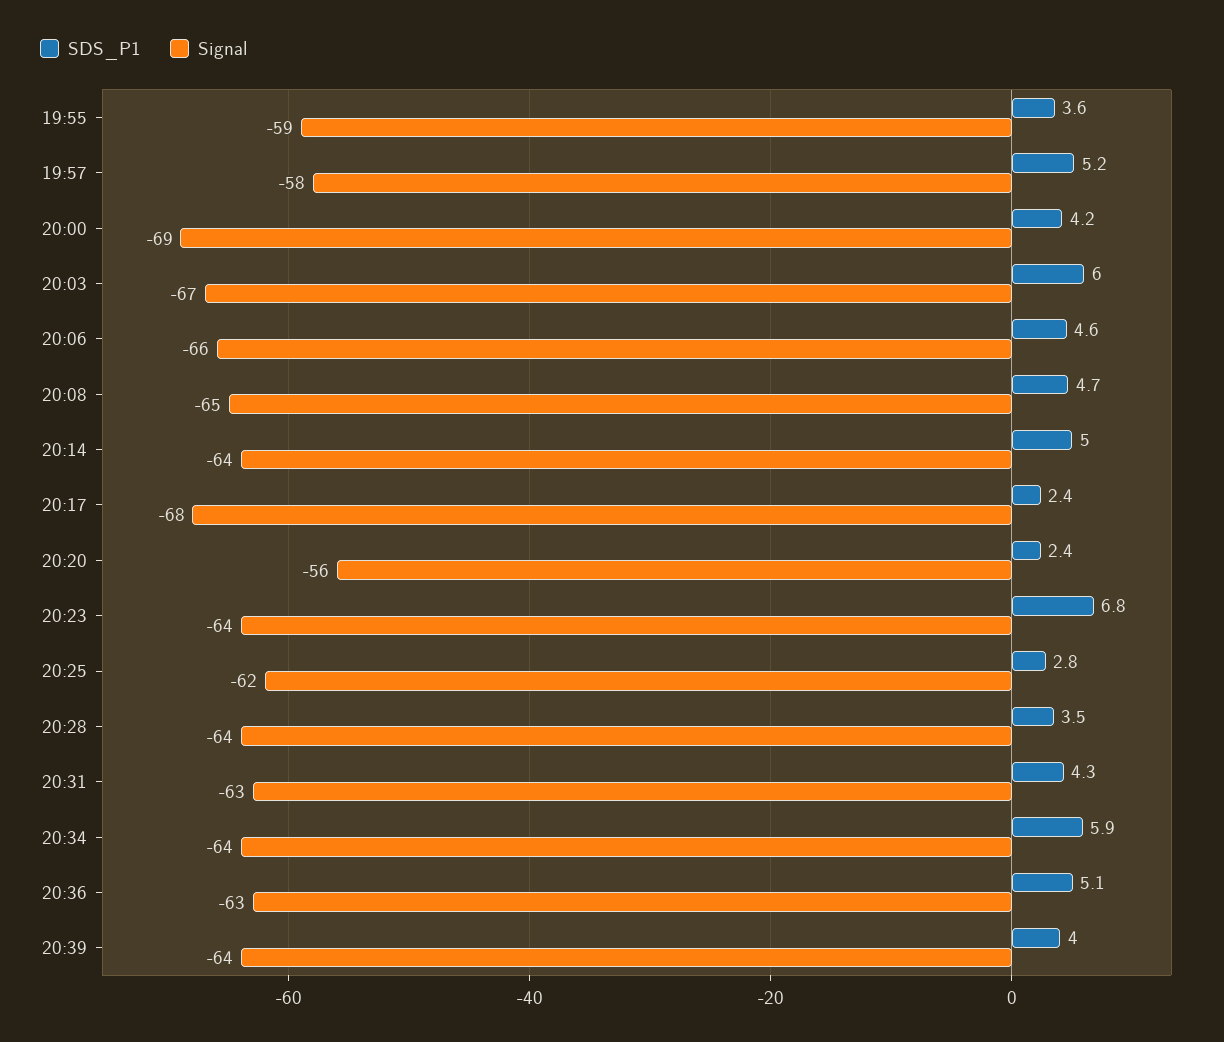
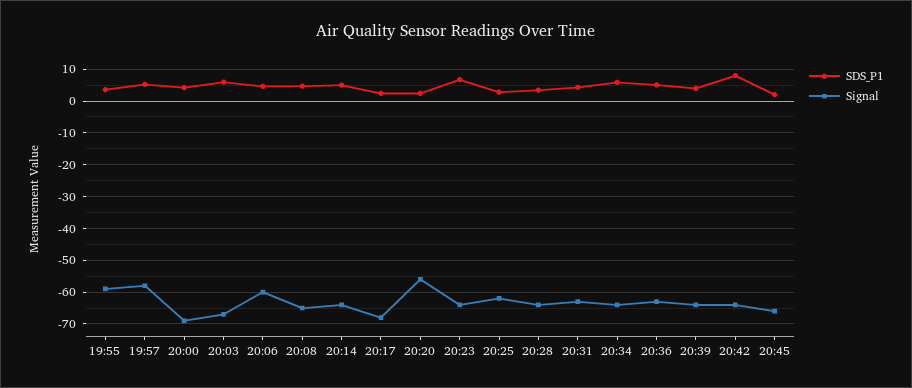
Signal, 20:06: -66 -> -60
SDS_P1, 20:42: none -> 8
Signal, 20:42: none -> -64
SDS_P1, 20:45: none -> 2
Signal, 20:45: none -> -66

